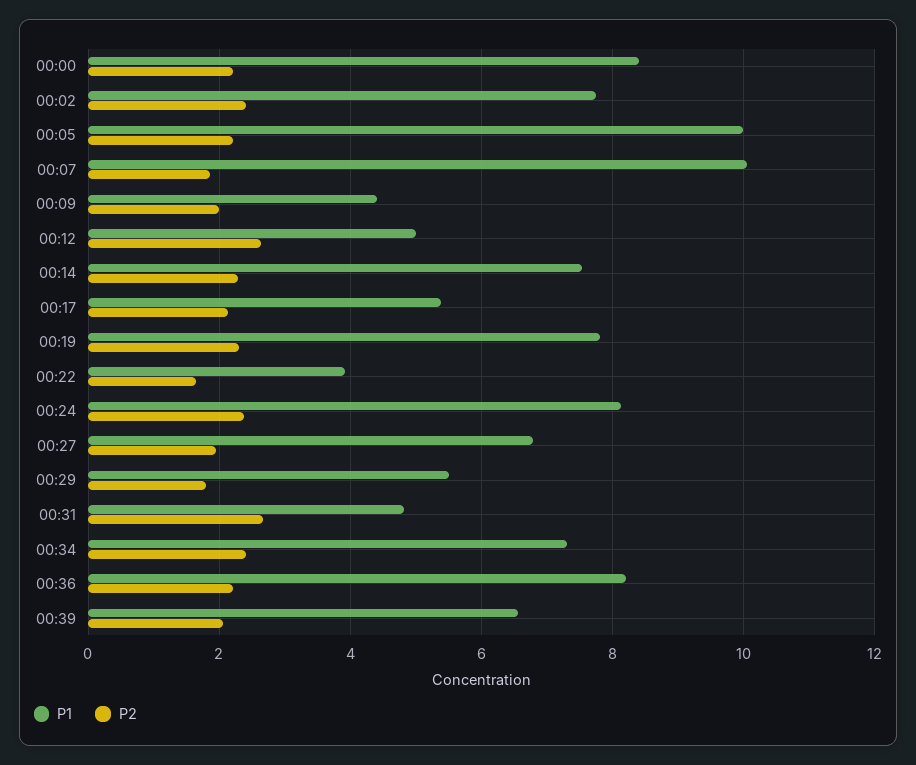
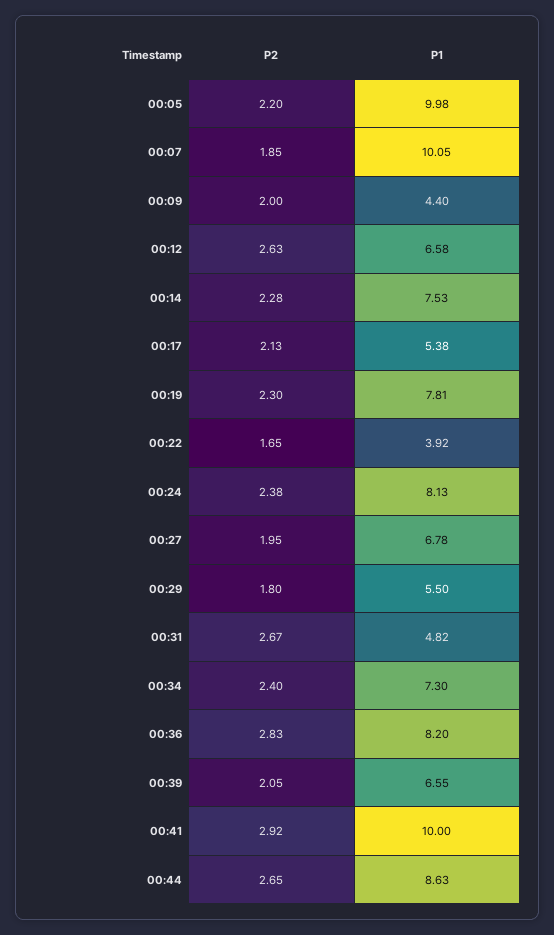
P1, 00:00: 8.4 -> none
P2, 00:00: 2.2 -> none
P1, 00:02: 7.8 -> none
P2, 00:02: 2.4 -> none
P1, 00:12: 5 -> 6.58
P2, 00:36: 2.2 -> 2.83
P2, 00:41: none -> 2.92
P1, 00:41: none -> 10
P2, 00:44: none -> 2.65
P1, 00:44: none -> 8.63

